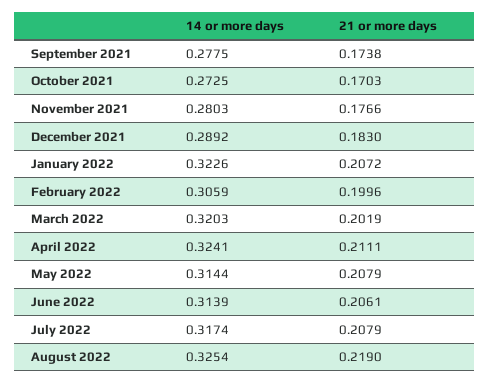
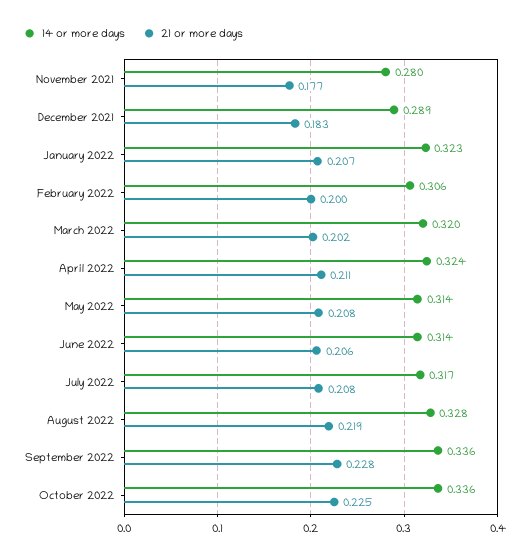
14 or more days, September 2021: 0.2775 -> none
21 or more days, September 2021: 0.1738 -> none
14 or more days, October 2021: 0.2725 -> none
21 or more days, October 2021: 0.1703 -> none
14 or more days, August 2022: 0.3254 -> 0.328
14 or more days, September 2022: none -> 0.336
21 or more days, September 2022: none -> 0.228
14 or more days, October 2022: none -> 0.336
21 or more days, October 2022: none -> 0.225

